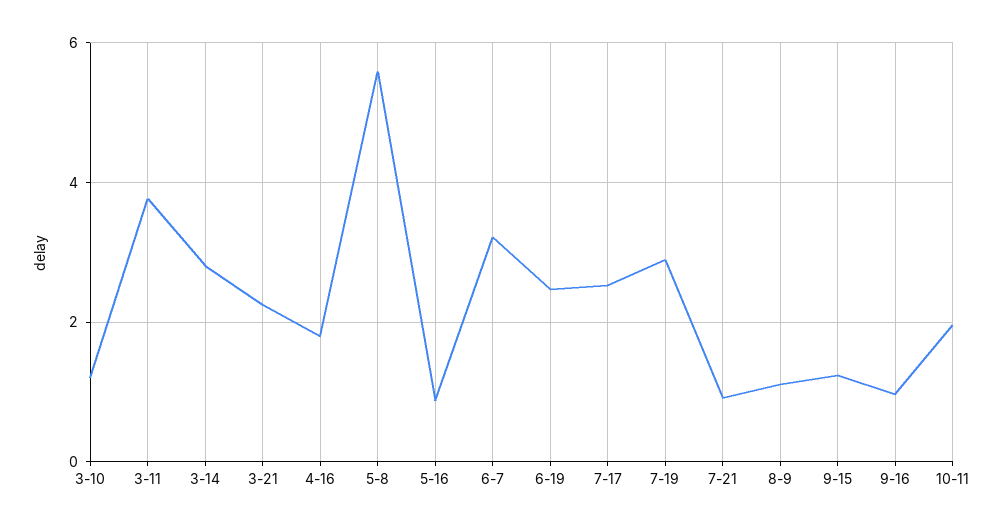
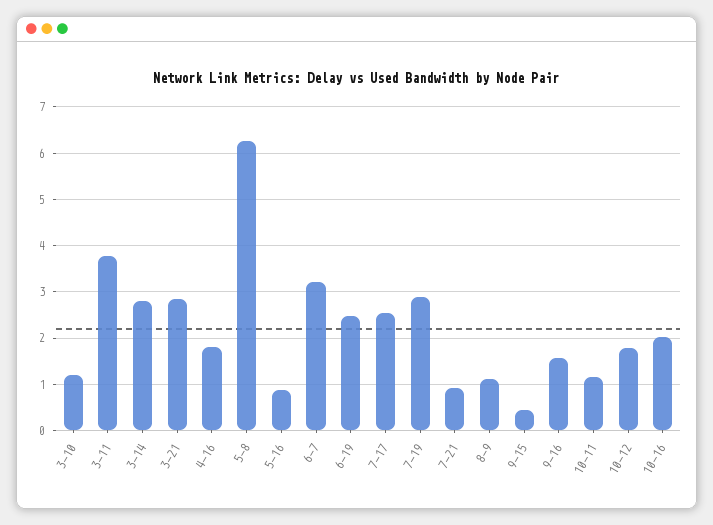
3-21: 2.2 -> 2.8
5-8: 5.6 -> 6.2
9-15: 1.2 -> 0.4
9-16: 1 -> 1.6
10-11: 2 -> 1.2
10-12: none -> 1.8
10-16: none -> 2

